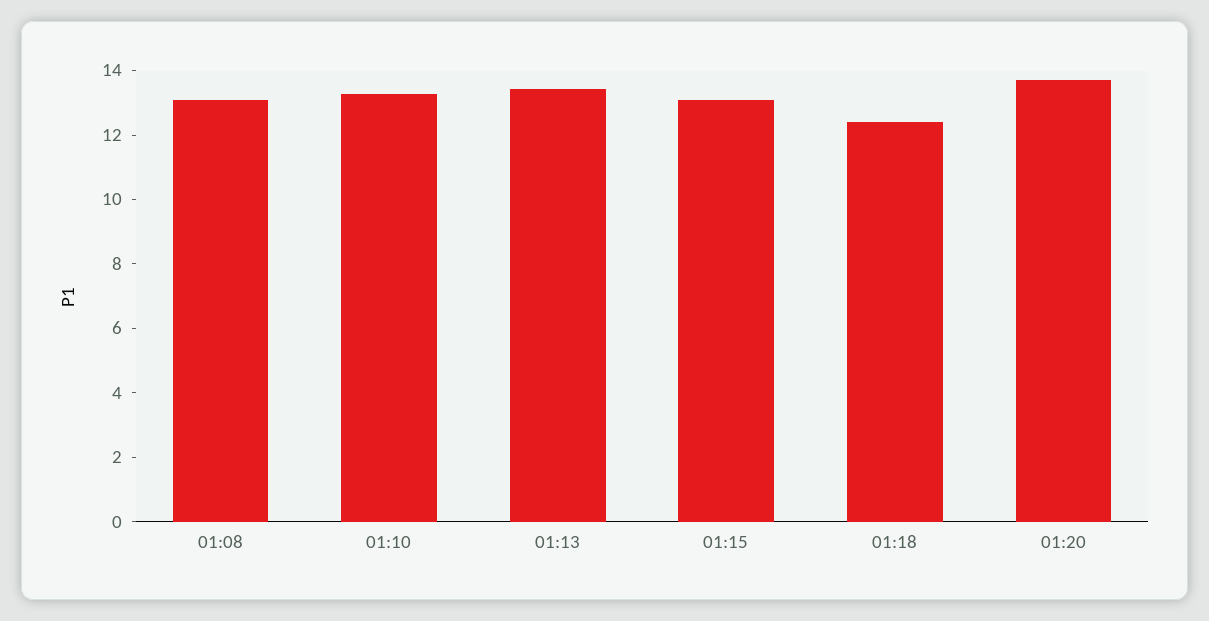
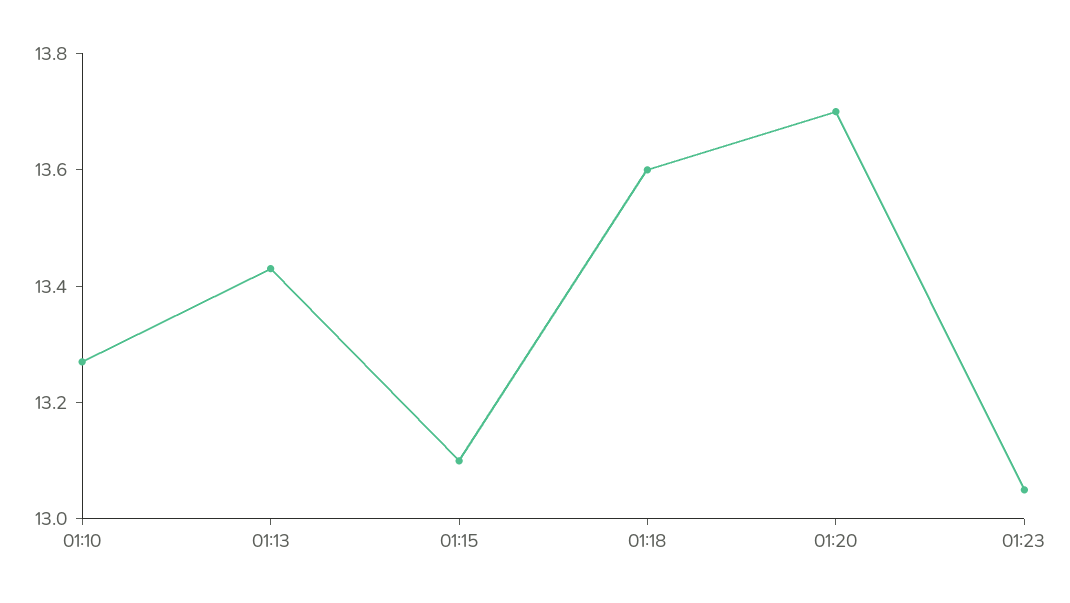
01:08: 13 -> none
01:18: 12.5 -> 13.6
01:23: none -> 13.05

